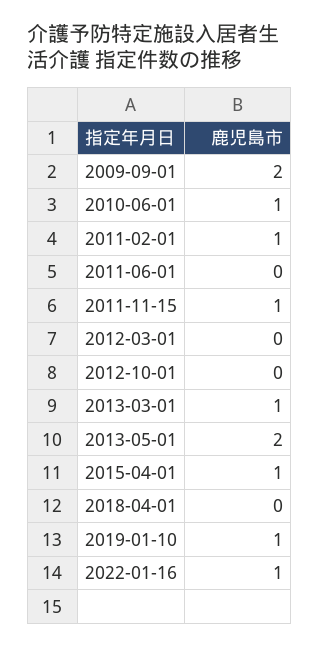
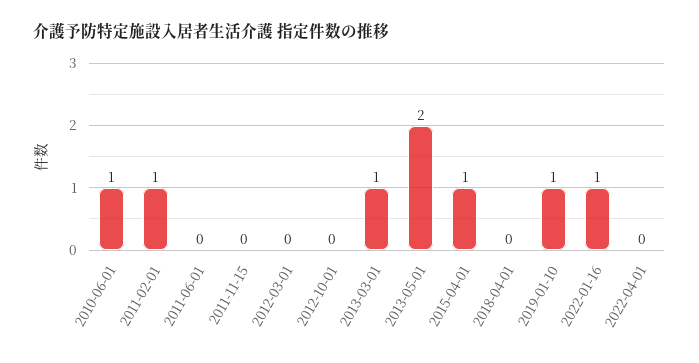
2009-09-01: 2 -> none
2011-11-15: 1 -> 0
2022-04-01: none -> 0

